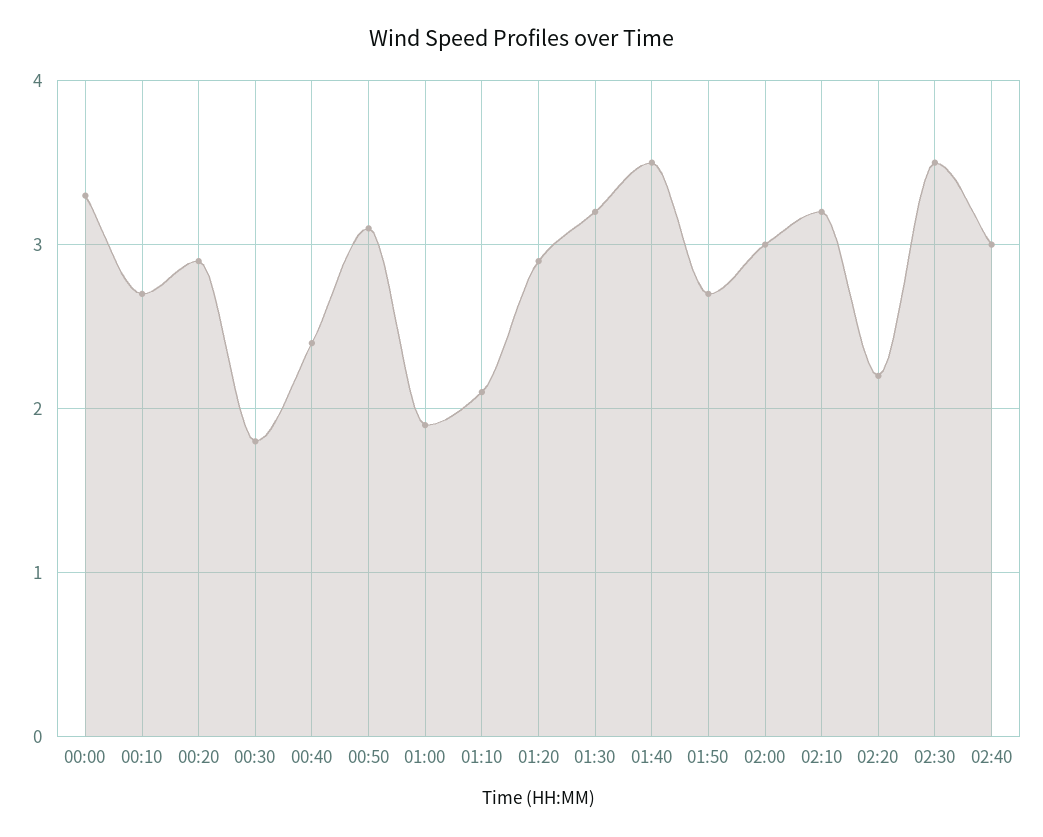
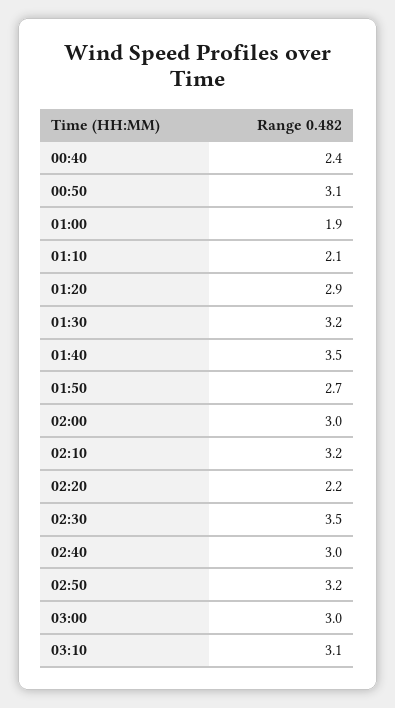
00:00: 3.3 -> none
00:10: 2.7 -> none
00:20: 2.9 -> none
00:30: 1.8 -> none
02:50: none -> 3.2
03:00: none -> 3
03:10: none -> 3.1

